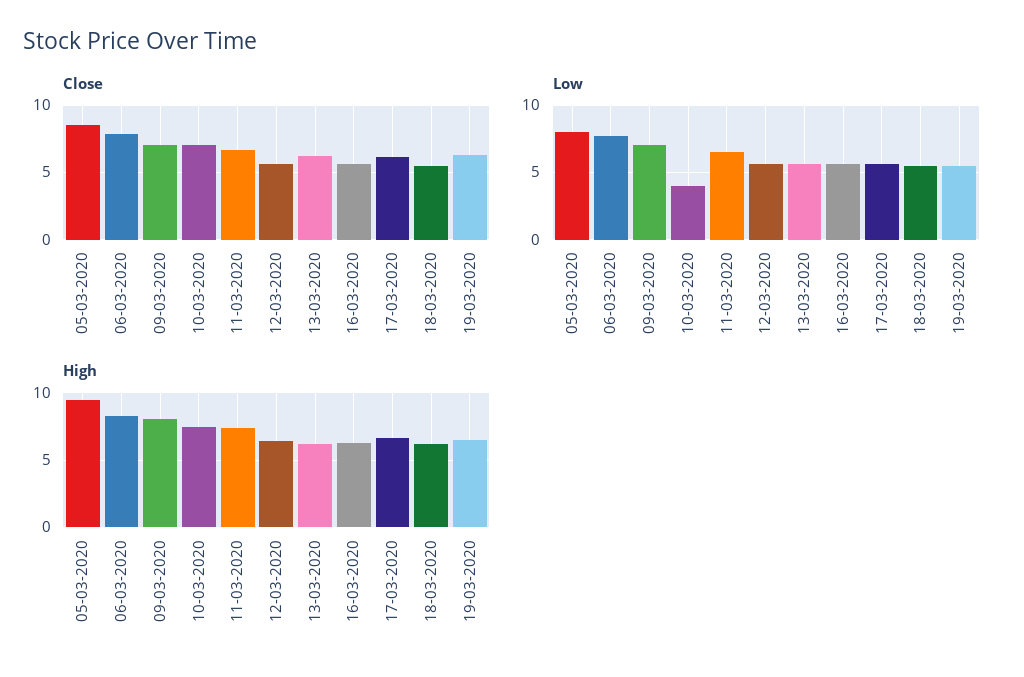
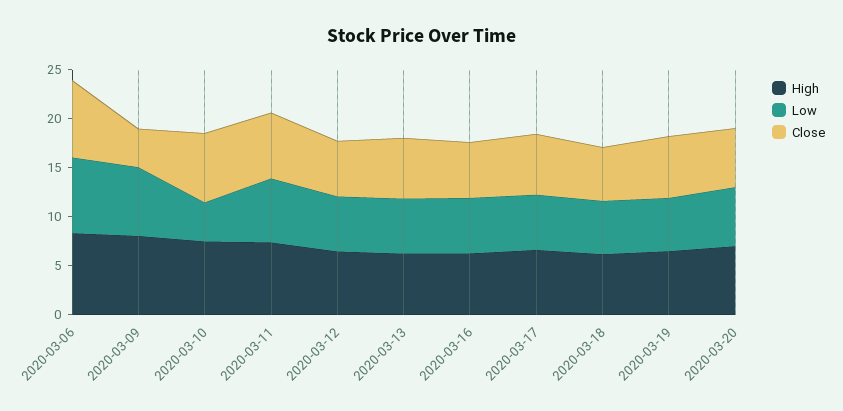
Close, 05-03-2020: 8.5 -> none
Close, 09-03-2020: 7 -> 4
Low, 05-03-2020: 8 -> none
High, 05-03-2020: 9.5 -> none
High, 2020-03-20: none -> 7
Low, 2020-03-20: none -> 6
Close, 2020-03-20: none -> 6

